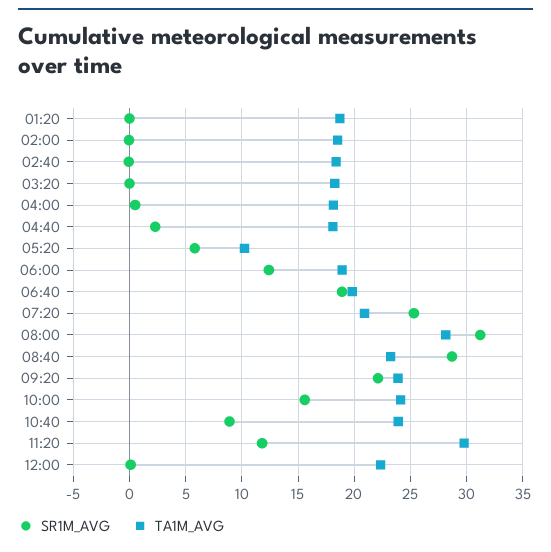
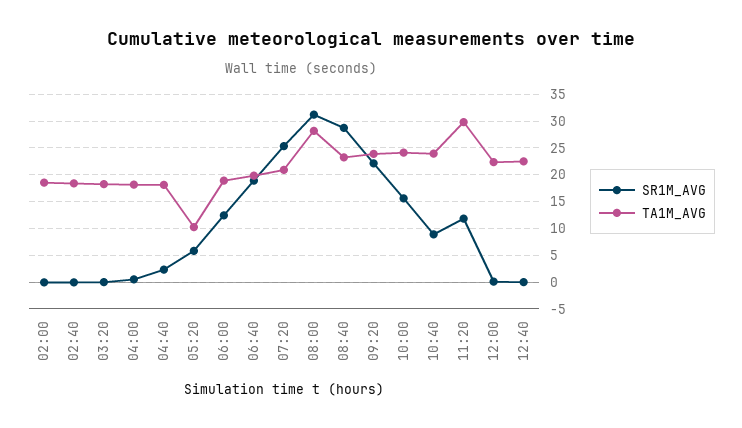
SR1M_AVG, 01:20: 0 -> none
TA1M_AVG, 01:20: 19 -> none
SR1M_AVG, 12:40: none -> 0
TA1M_AVG, 12:40: none -> 22.5

